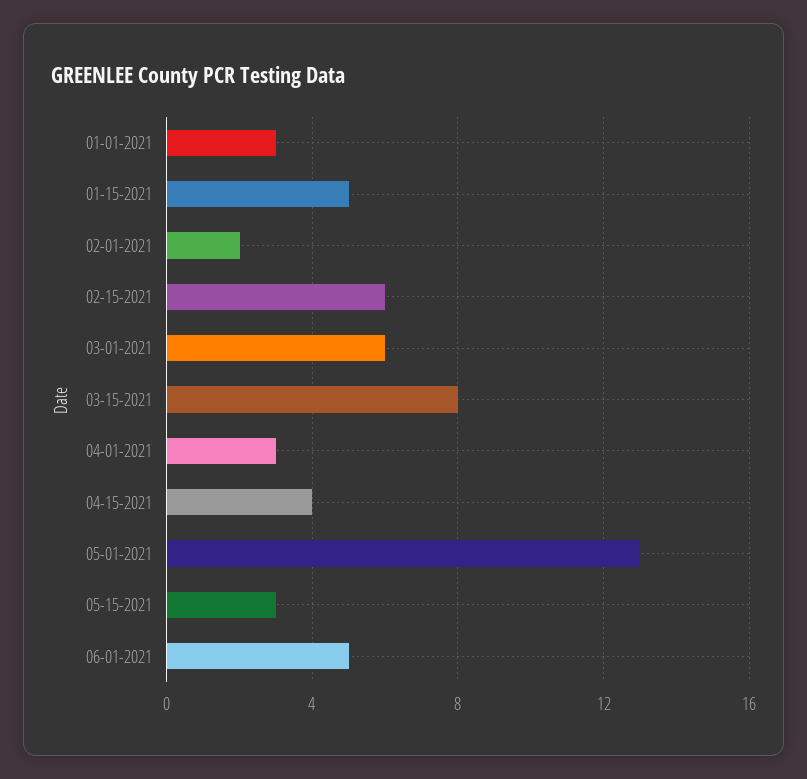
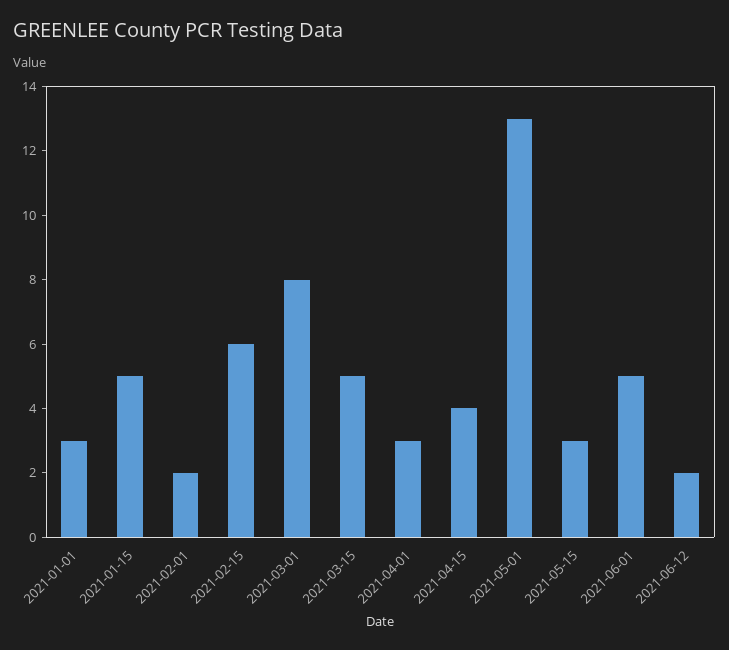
03-01-2021: 6 -> 8
03-15-2021: 8 -> 5
2021-06-12: none -> 2

